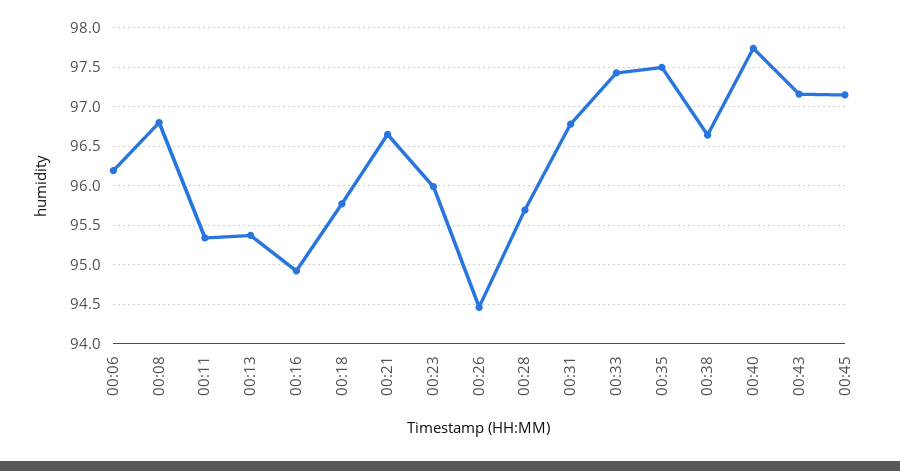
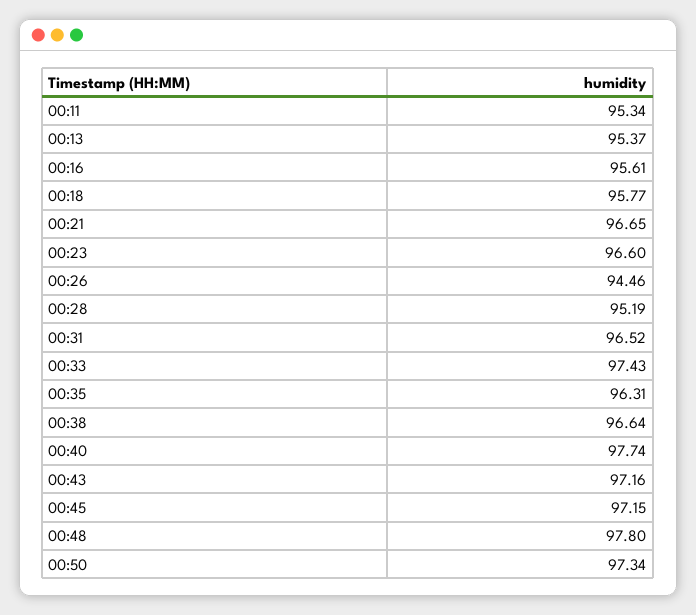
00:06: 96.2 -> none
00:08: 96.8 -> none
00:16: 94.9 -> 95.61
00:23: 96 -> 96.6
00:28: 95.7 -> 95.19
00:31: 96.8 -> 96.52
00:35: 97.5 -> 96.31
00:48: none -> 97.8
00:50: none -> 97.34

